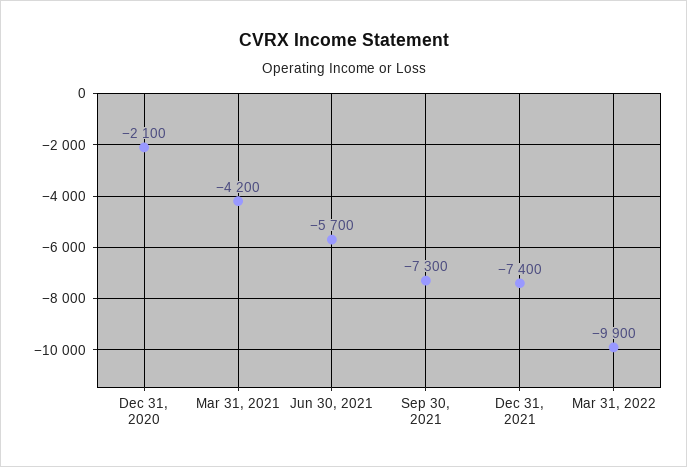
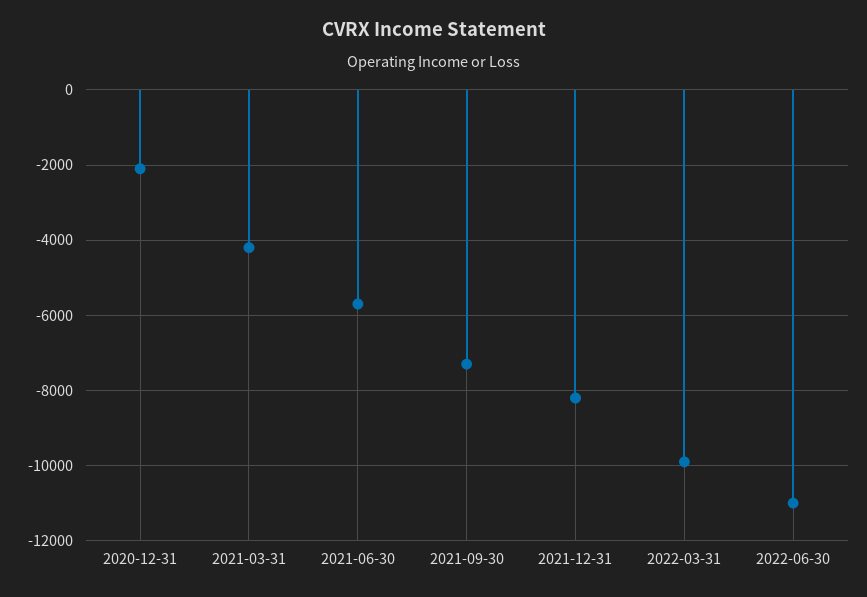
Dec 31, 2021: -7400 -> -8200
2022-06-30: none -> -11000

